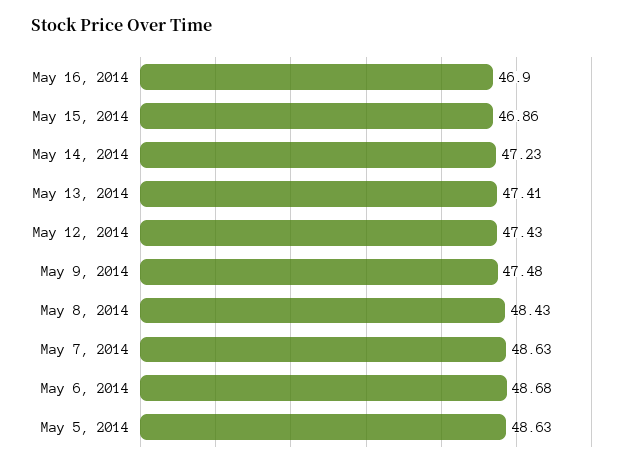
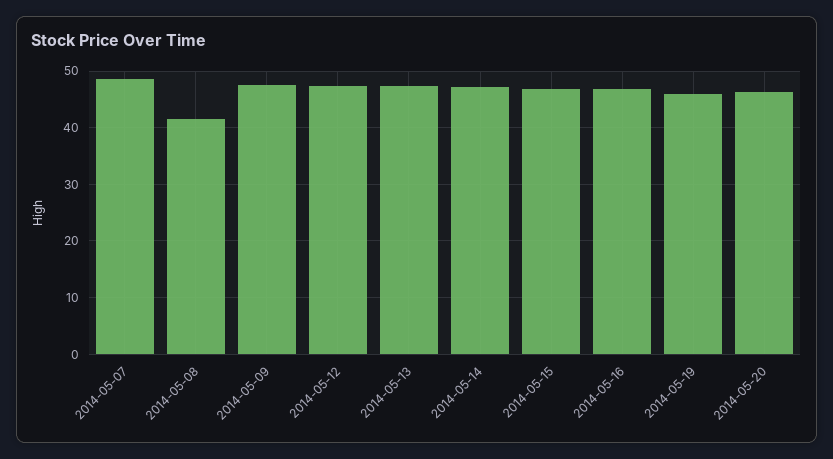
May 8, 2014: 48.43 -> 42
May 6, 2014: 48.68 -> none
May 5, 2014: 48.63 -> none
2014-05-19: none -> 46
2014-05-20: none -> 46

